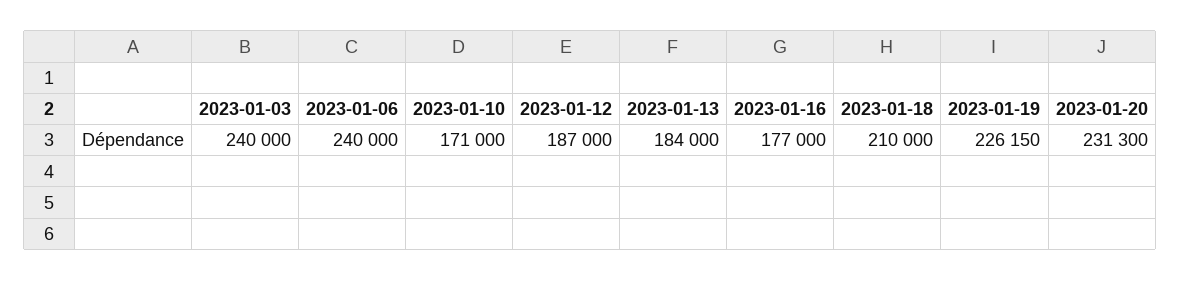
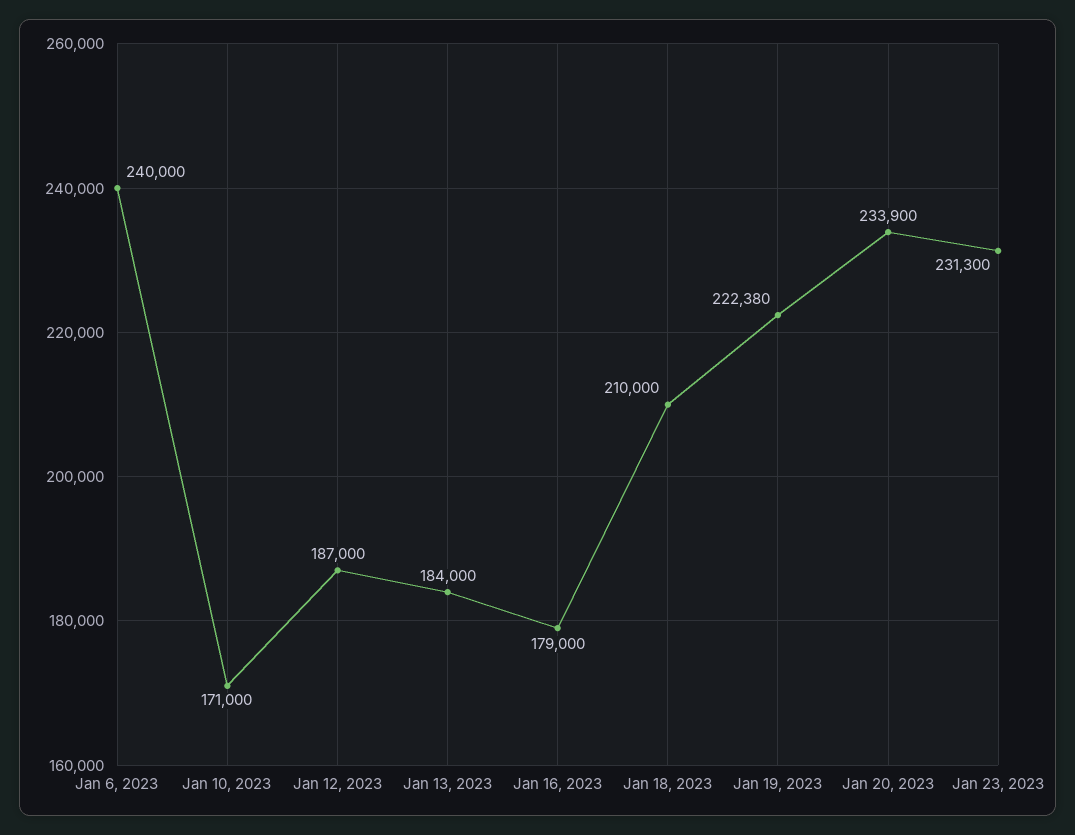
2023-01-03: 240000 -> none
2023-01-16: 177000 -> 179000
2023-01-19: 226150 -> 222380
2023-01-20: 231300 -> 233900
Jan 23, 2023: none -> 231300

